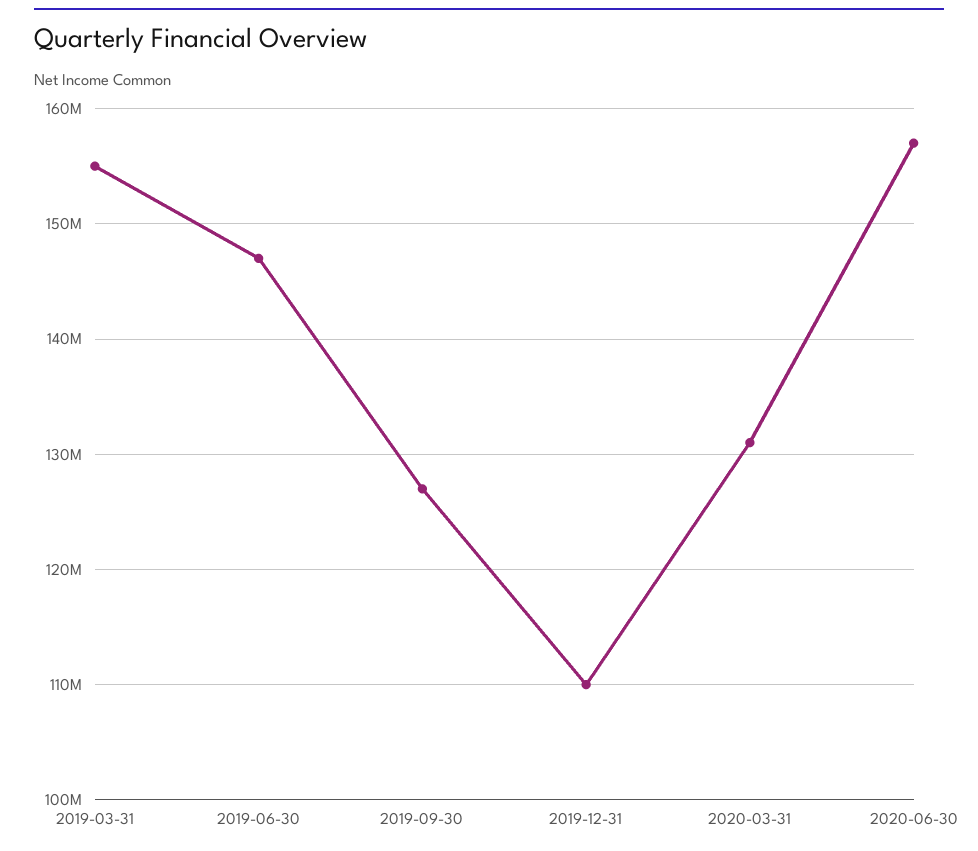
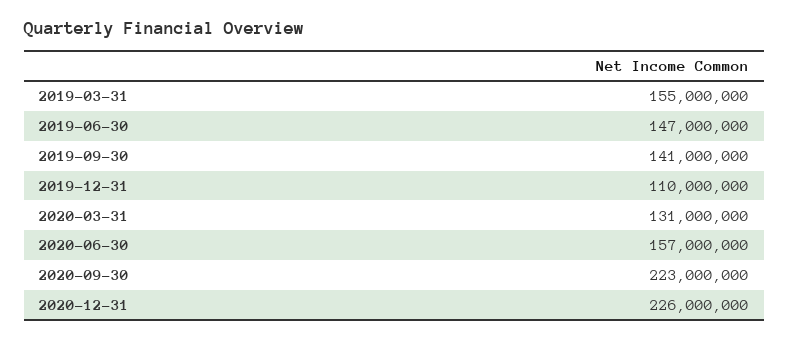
2019-09-30: 127000000 -> 141000000
2020-09-30: none -> 223000000
2020-12-31: none -> 226000000

